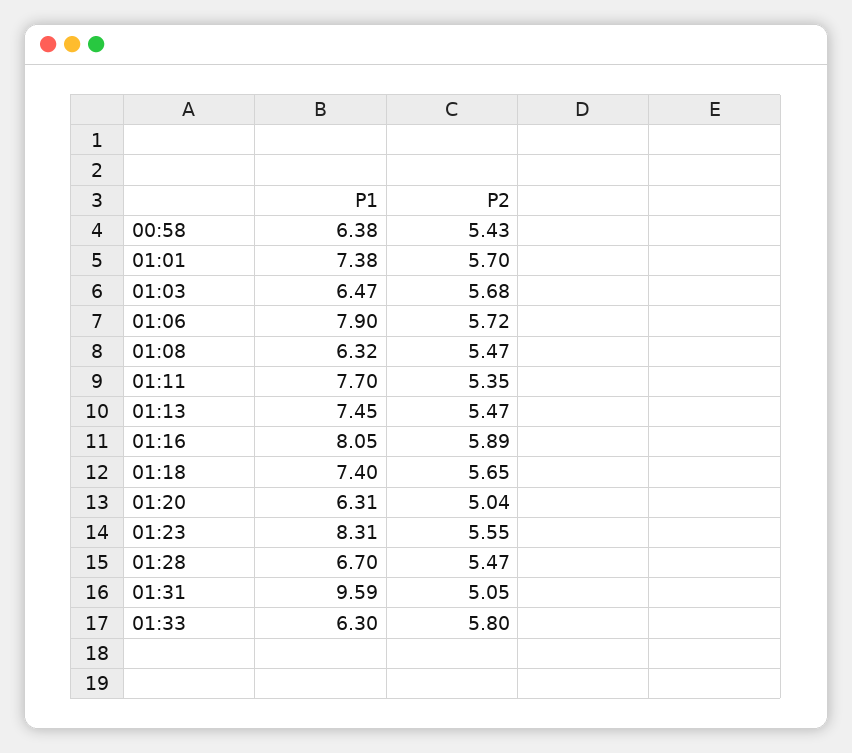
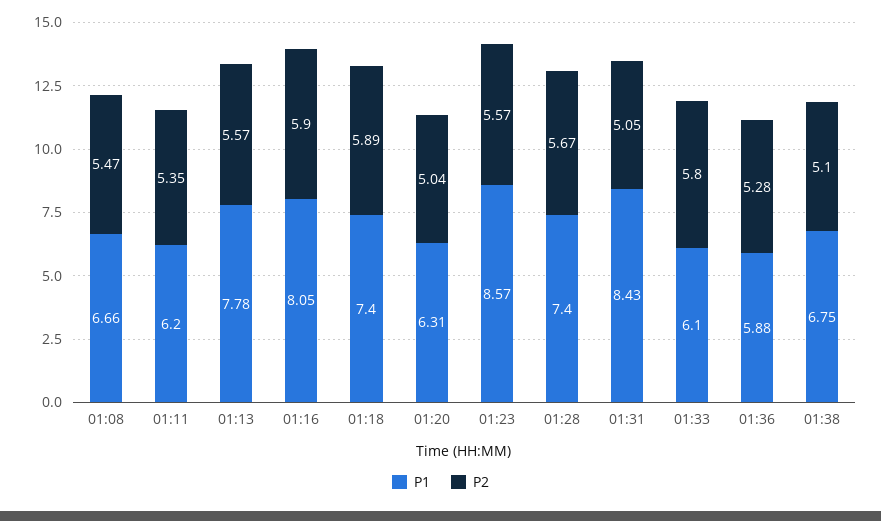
P1, 00:58: 6.38 -> none
P2, 00:58: 5.43 -> none
P1, 01:01: 7.38 -> none
P2, 01:01: 5.7 -> none
P1, 01:03: 6.47 -> none
P2, 01:03: 5.68 -> none
P1, 01:06: 7.9 -> none
P2, 01:06: 5.72 -> none
P1, 01:08: 6.32 -> 6.66
P1, 01:11: 7.7 -> 6.2
P1, 01:13: 7.45 -> 7.78
P2, 01:13: 5.47 -> 5.57
P2, 01:16: 5.89 -> 5.9
P2, 01:18: 5.65 -> 5.89
P1, 01:23: 8.31 -> 8.57
P2, 01:23: 5.55 -> 5.57
P1, 01:28: 6.7 -> 7.4
P2, 01:28: 5.47 -> 5.67
P1, 01:31: 9.59 -> 8.43
P1, 01:33: 6.3 -> 6.1
P1, 01:36: none -> 5.88
P2, 01:36: none -> 5.28
P1, 01:38: none -> 6.75
P2, 01:38: none -> 5.1

